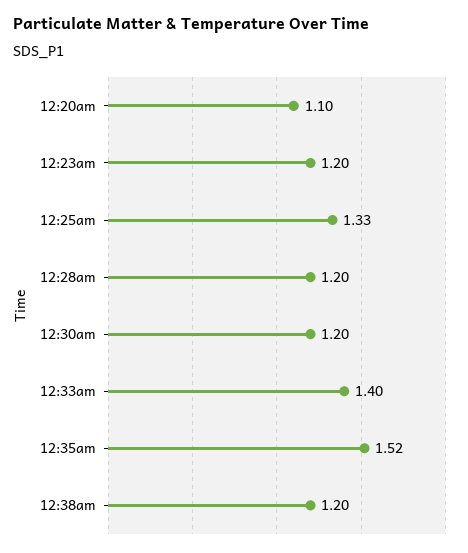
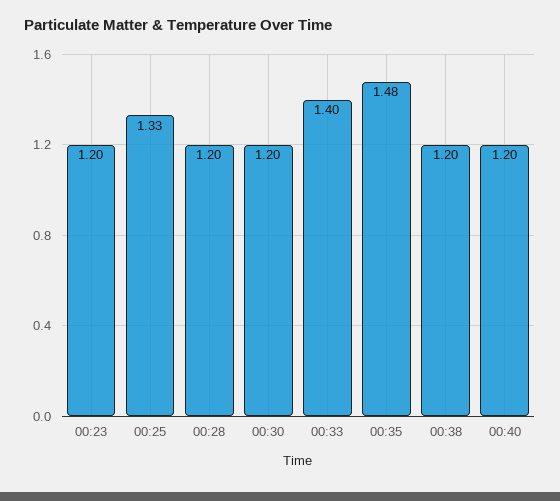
12:20am: 1.1 -> none
12:35am: 1.52 -> 1.48
00:40: none -> 1.2

